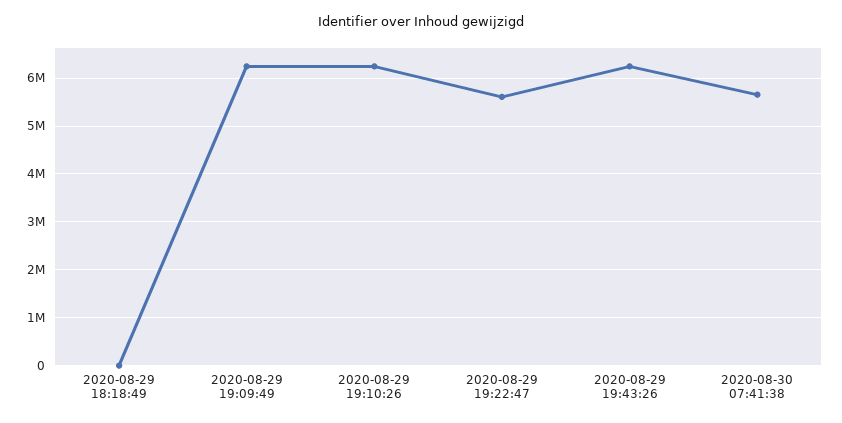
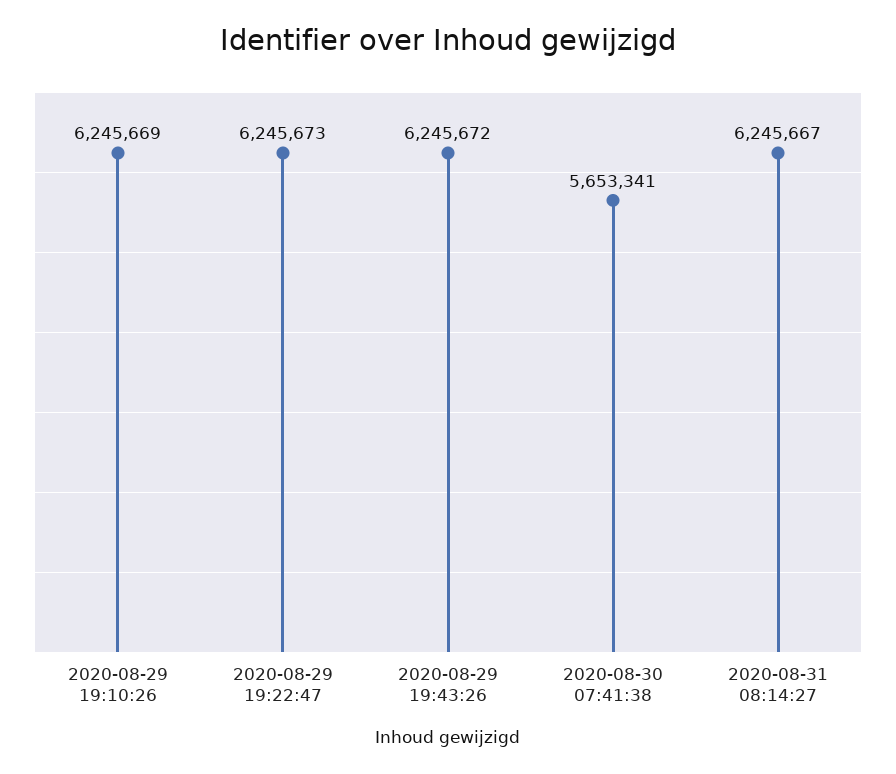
2020-08-29 18:18:49: 0 -> none
2020-08-29 19:09:49: 6200000 -> none
2020-08-29 19:22:47: 5600000 -> 6245673
2020-08-31 08:14:27: none -> 6245667

